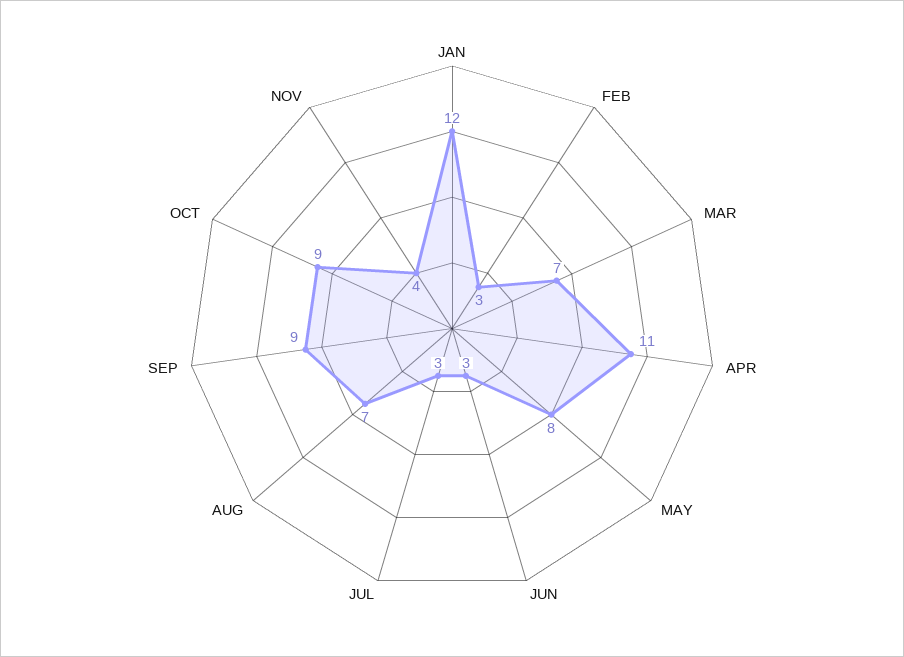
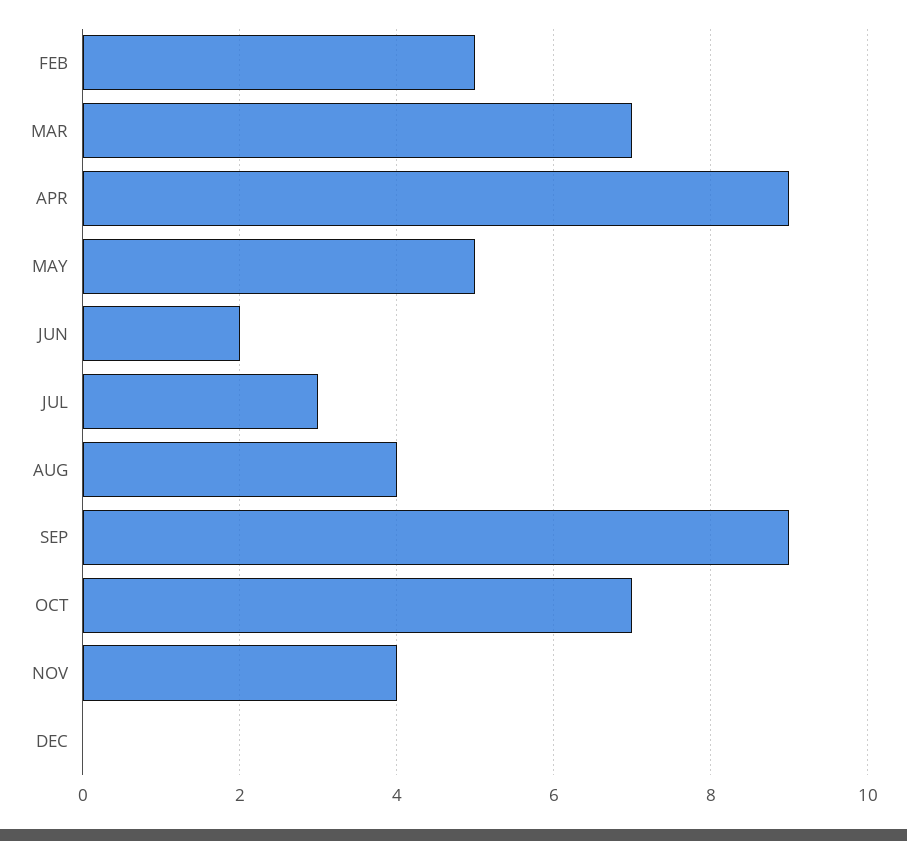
JAN: 12 -> none
FEB: 3 -> 5
APR: 11 -> 9
MAY: 8 -> 5
JUN: 3 -> 2
AUG: 7 -> 4
OCT: 9 -> 7
DEC: none -> 0

